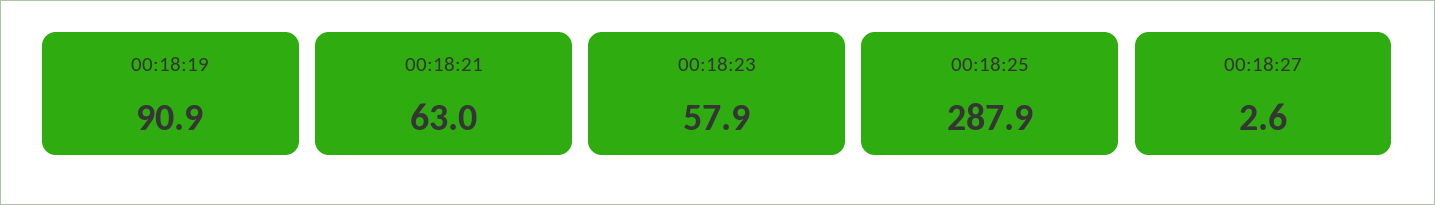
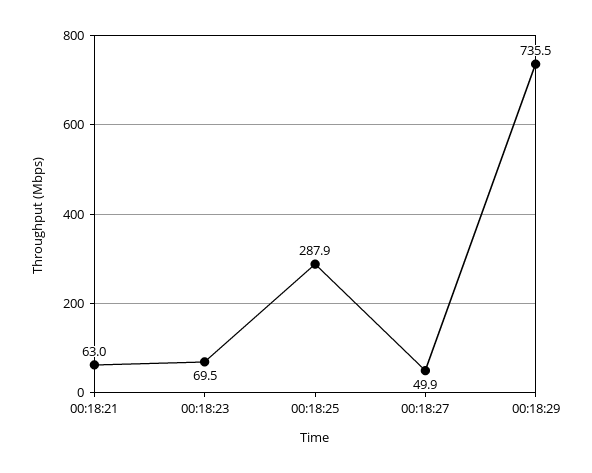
00:18:19: 90.9 -> none
00:18:23: 57.9 -> 69.5
00:18:27: 2.6 -> 49.9
00:18:29: none -> 735.5

